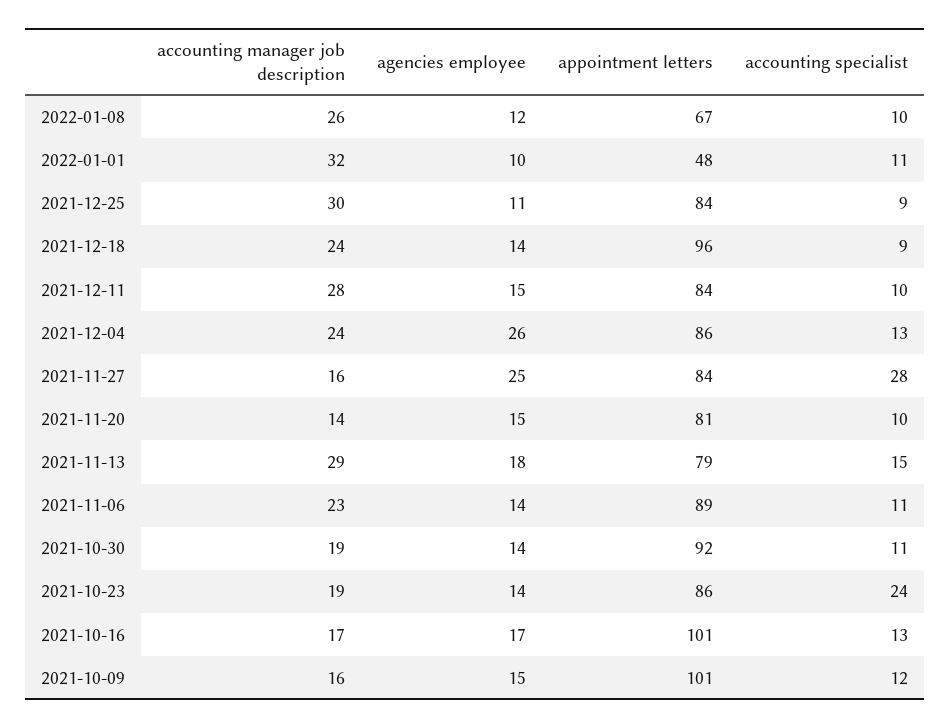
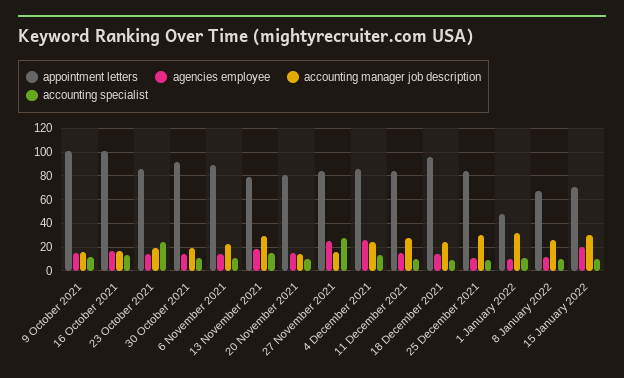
appointment letters, 15 January 2022: none -> 70
agencies employee, 15 January 2022: none -> 20
accounting manager job description, 15 January 2022: none -> 30
accounting specialist, 15 January 2022: none -> 10

